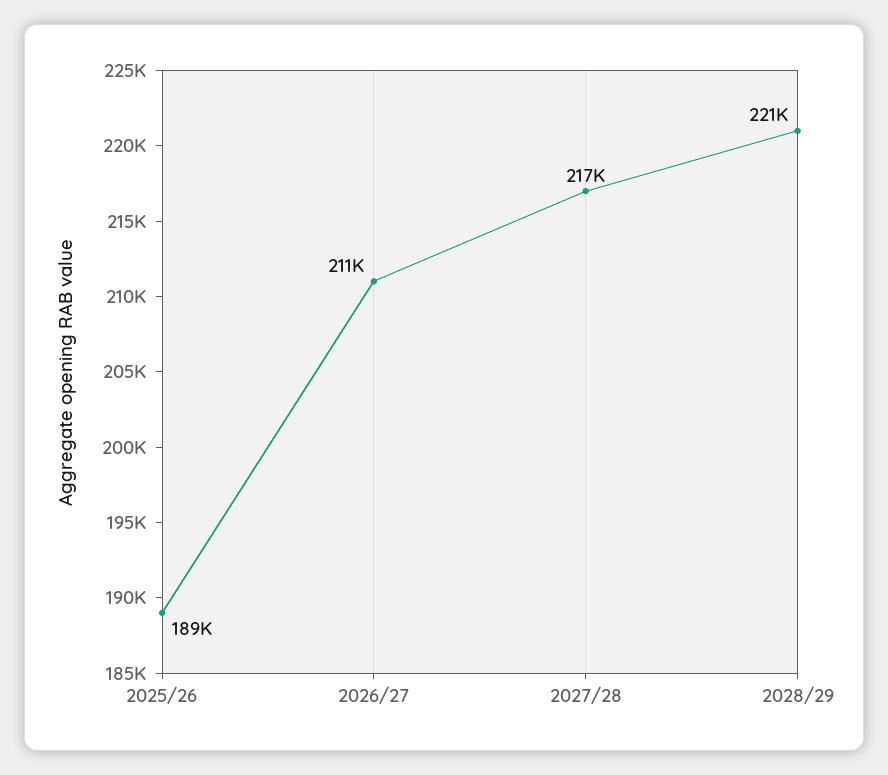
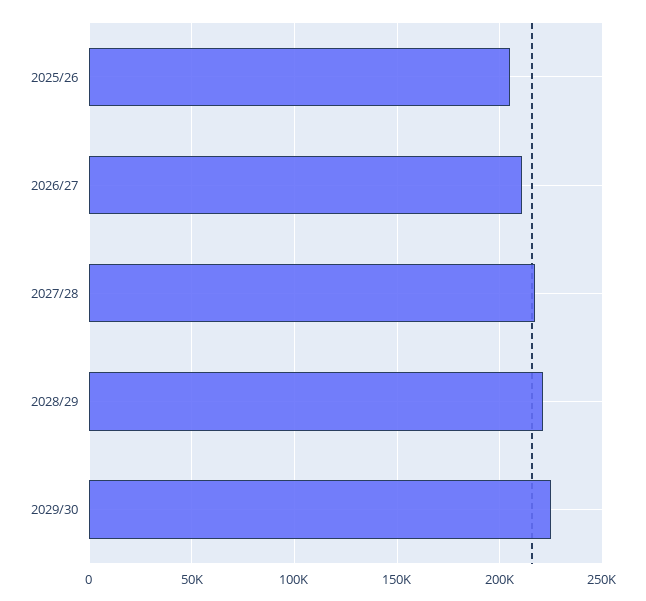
2025/26: 189000 -> 205000
2029/30: none -> 225000

